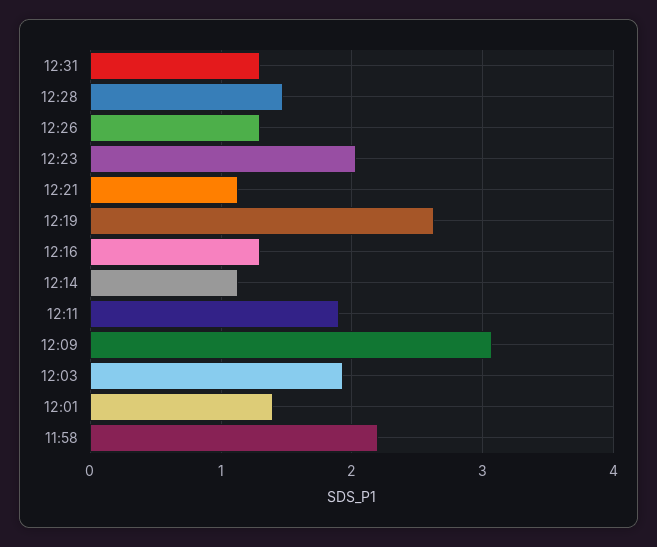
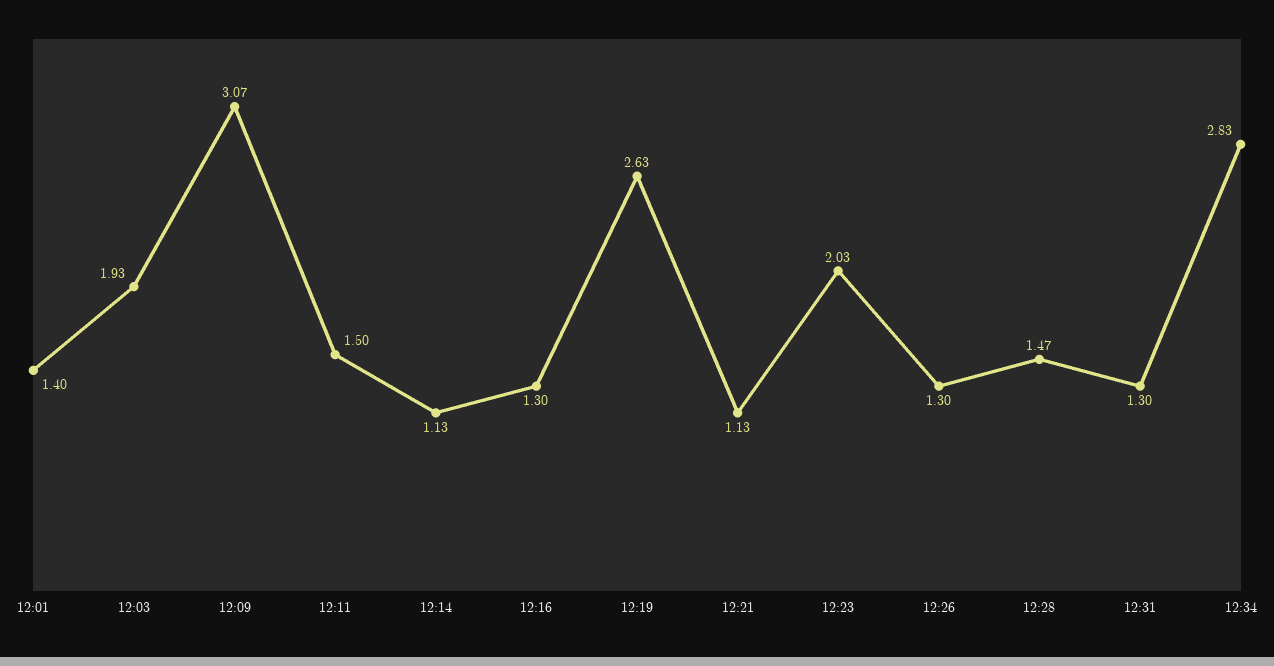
12:11: 1.9 -> 1.5
11:58: 2.2 -> none
12:34: none -> 2.83

